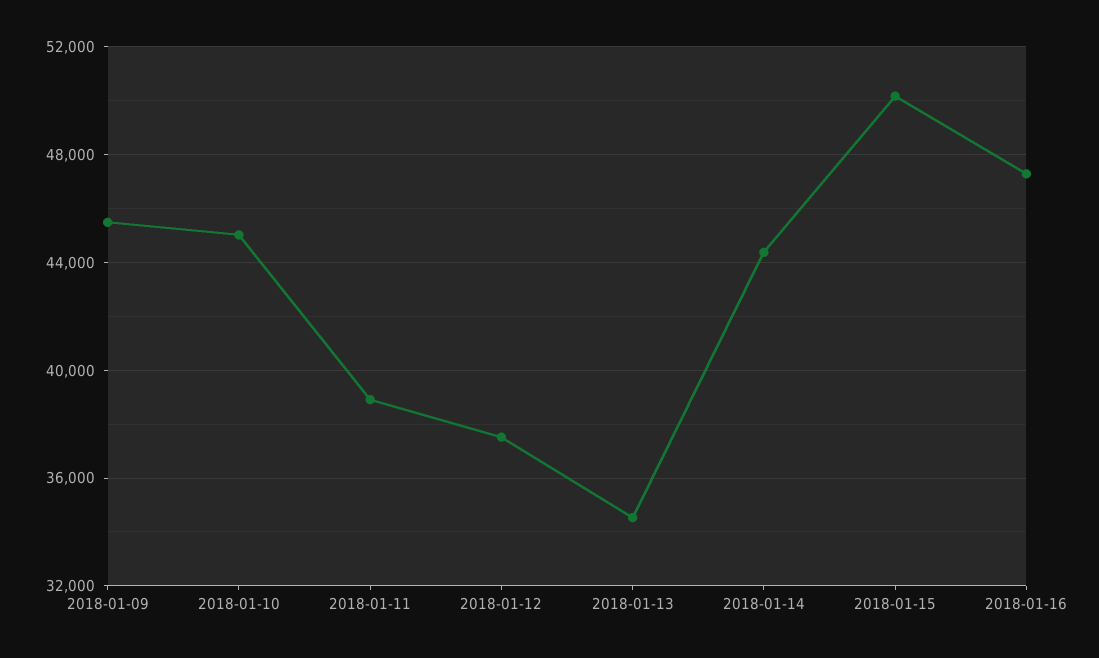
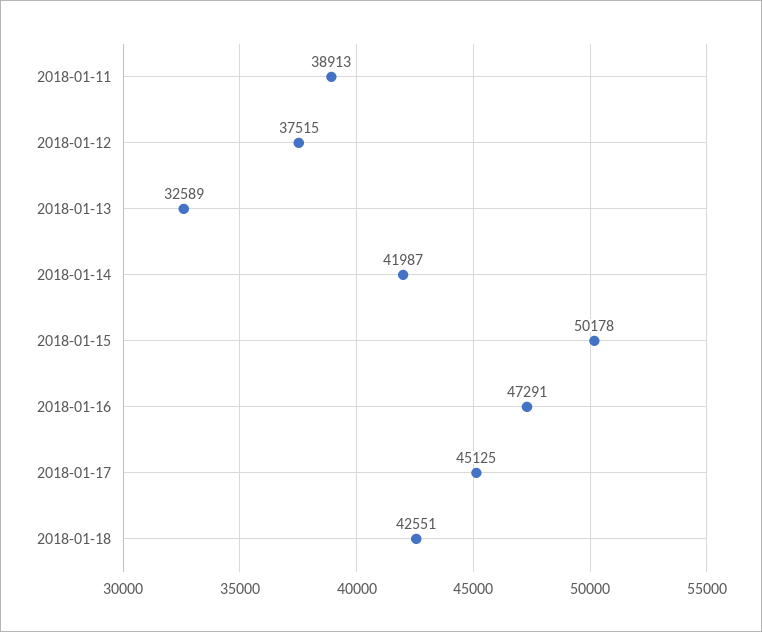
2018-01-09: 45500 -> none
2018-01-10: 45000 -> none
2018-01-13: 34500 -> 32589
2018-01-14: 44500 -> 41987
2018-01-17: none -> 45125
2018-01-18: none -> 42551

